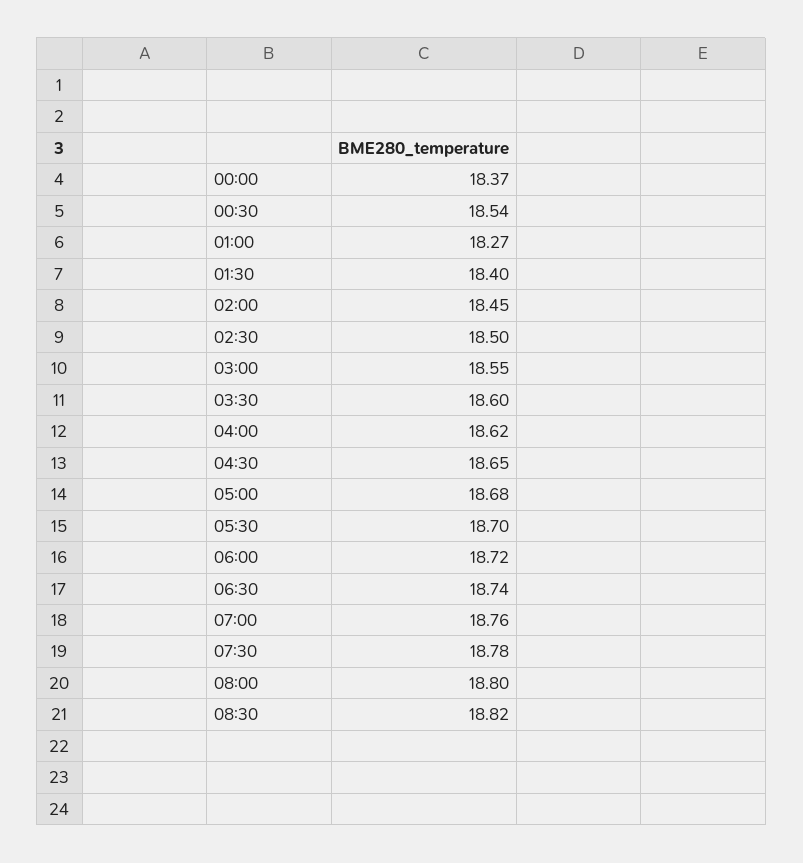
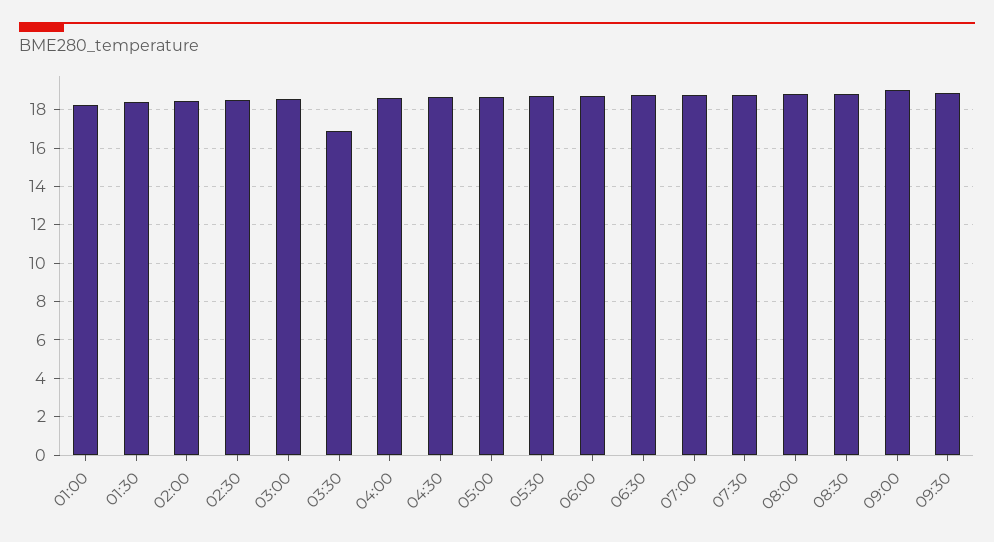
00:00: 18.37 -> none
00:30: 18.54 -> none
03:30: 18.6 -> 17
09:00: none -> 19
09:30: none -> 19

